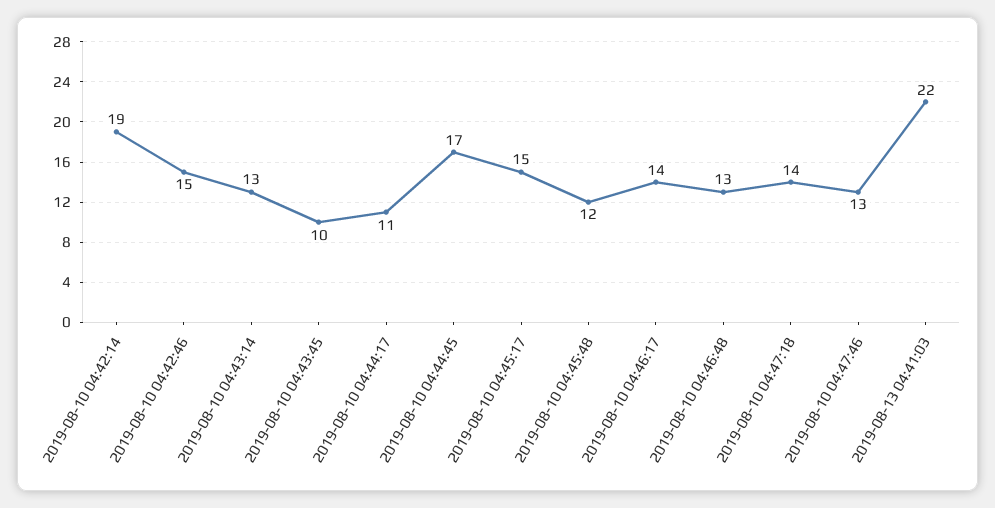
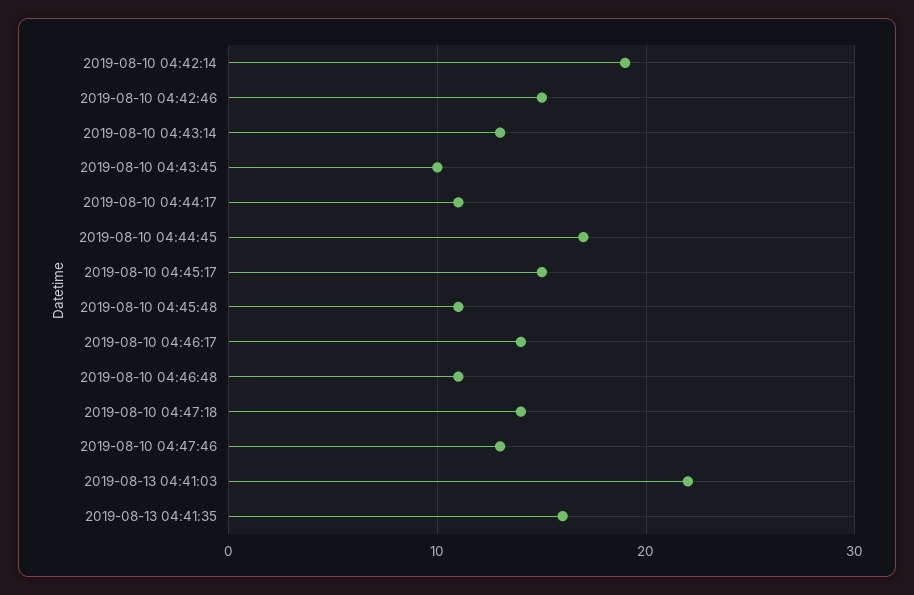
2019-08-10 04:45:48: 12 -> 11
2019-08-10 04:46:48: 13 -> 11
2019-08-13 04:41:35: none -> 16

